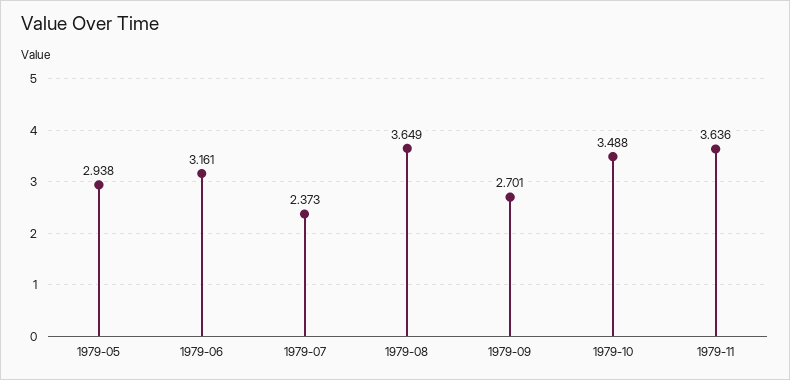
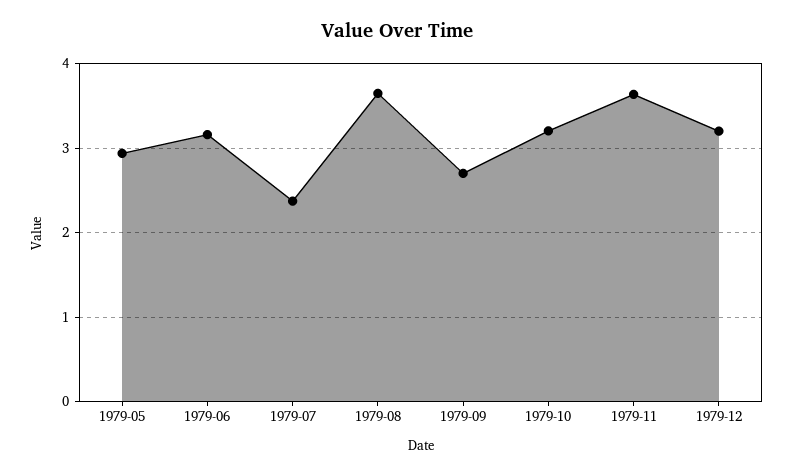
1979-10: 3.488 -> 3.2
1979-12: none -> 3.2

